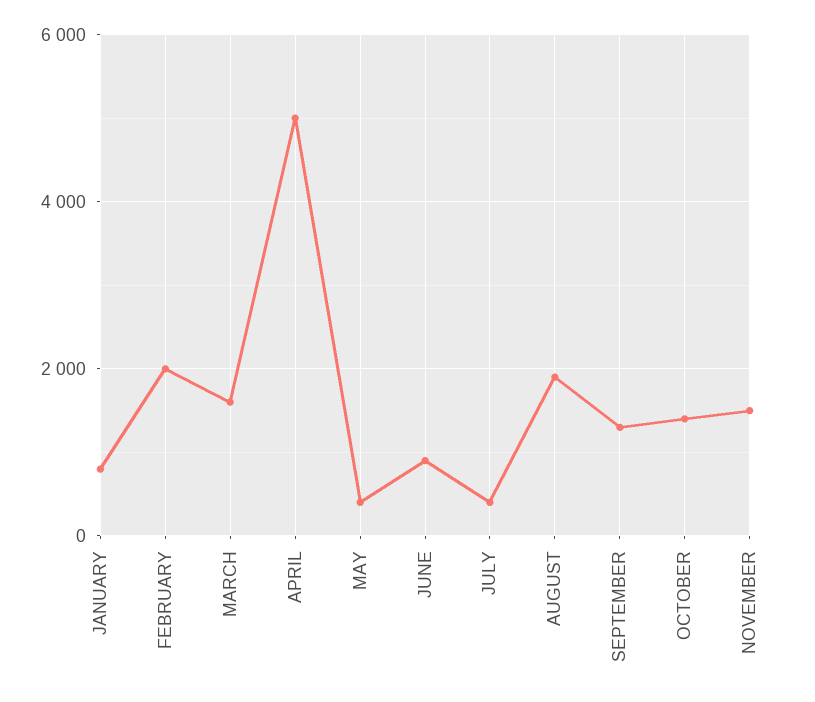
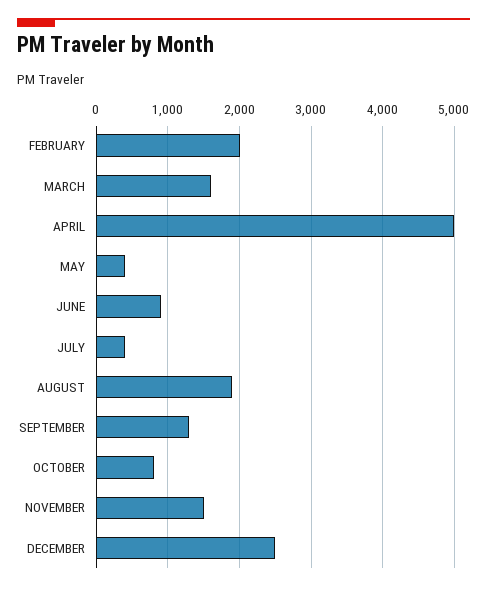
JANUARY: 800 -> none
OCTOBER: 1400 -> 800
DECEMBER: none -> 2500

